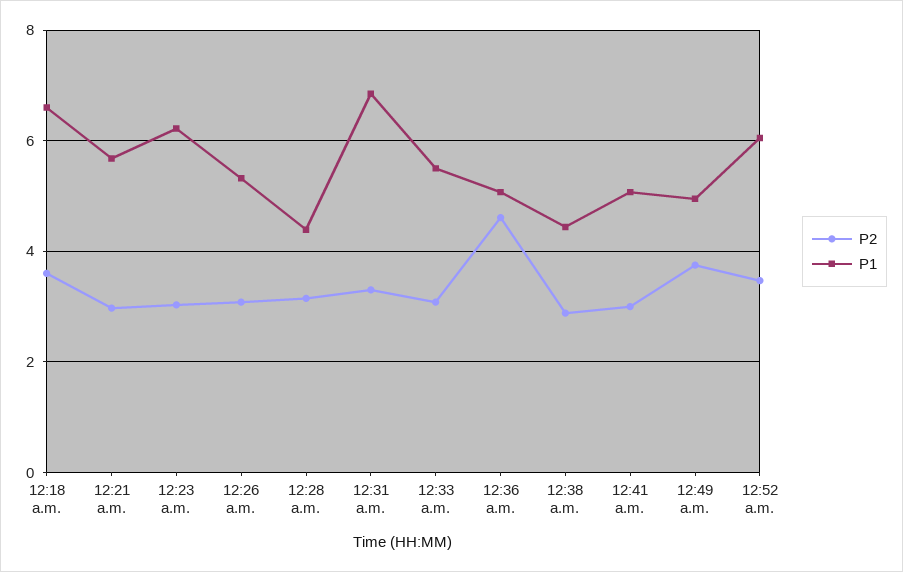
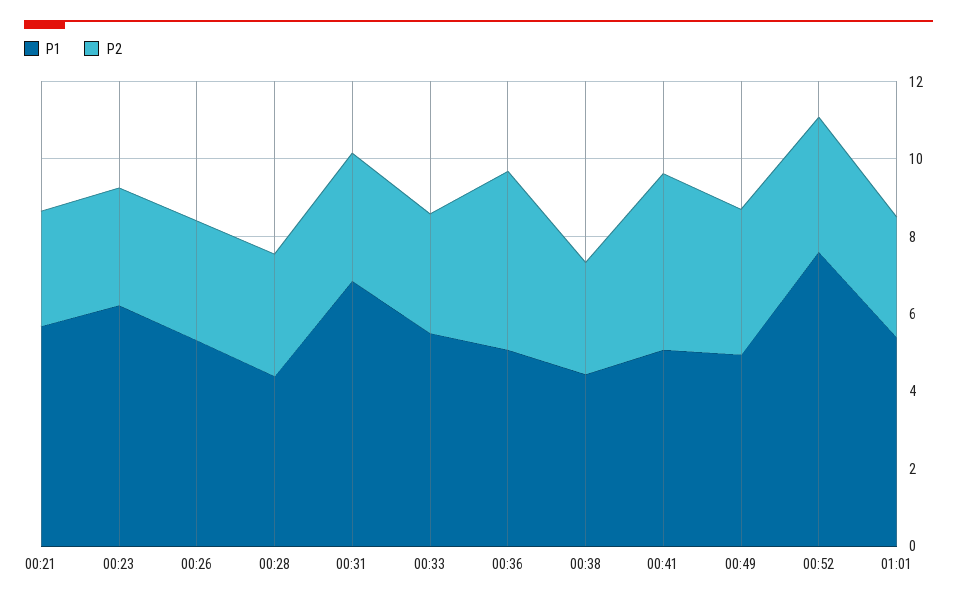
P2, 12:18 a.m.: 3.6 -> none
P1, 12:18 a.m.: 6.6 -> none
P2, 12:41 a.m.: 3 -> 4.5
P1, 12:52 a.m.: 6 -> 7.5
P1, 01:01: none -> 5.5
P2, 01:01: none -> 3

